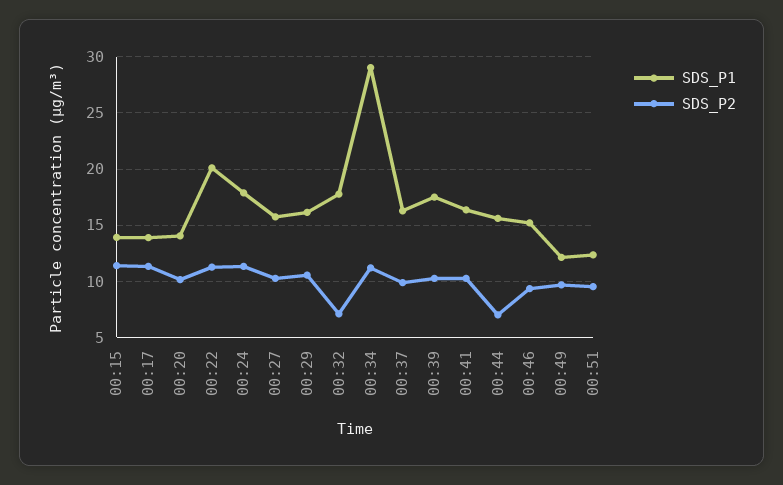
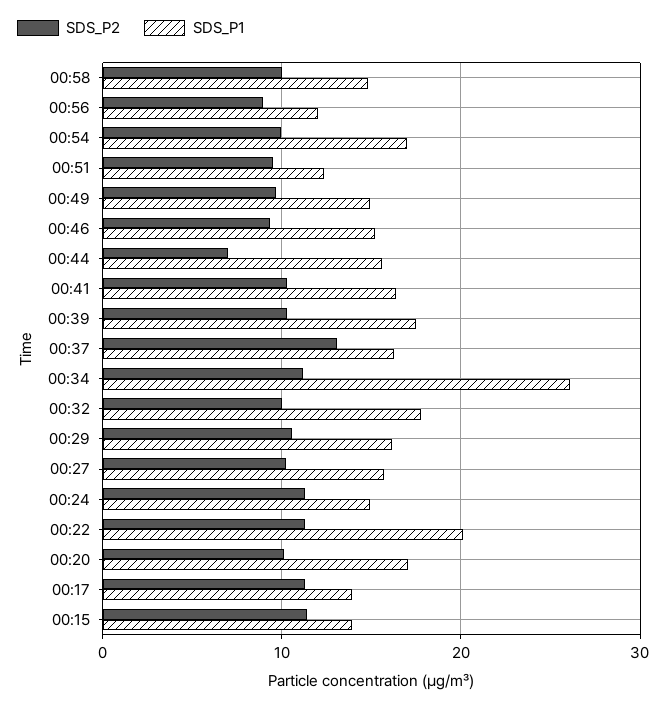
SDS_P1, 00:20: 14 -> 17
SDS_P1, 00:24: 18 -> 15
SDS_P2, 00:32: 7 -> 10
SDS_P1, 00:34: 29 -> 26
SDS_P2, 00:37: 10 -> 13
SDS_P1, 00:49: 12 -> 15
SDS_P2, 00:58: none -> 10
SDS_P1, 00:58: none -> 15
SDS_P2, 00:56: none -> 9
SDS_P1, 00:56: none -> 12
SDS_P2, 00:54: none -> 10
SDS_P1, 00:54: none -> 17

